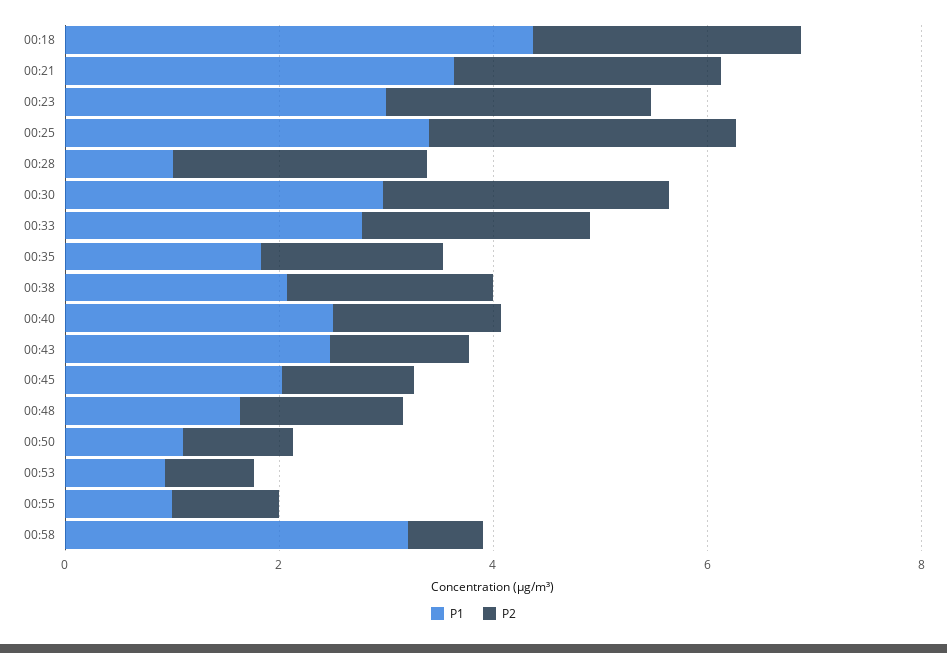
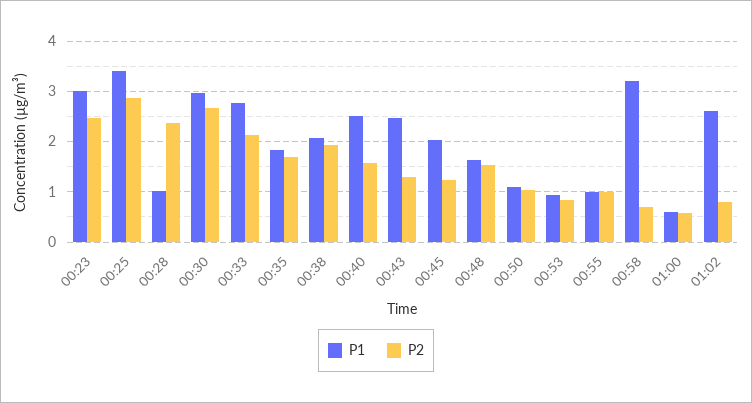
P1, 00:18: 4.5 -> none
P2, 00:18: 2.5 -> none
P1, 00:21: 3.5 -> none
P2, 00:21: 2.5 -> none
P1, 01:00: none -> 0.6
P2, 01:00: none -> 0.6
P1, 01:02: none -> 2.6
P2, 01:02: none -> 0.8

